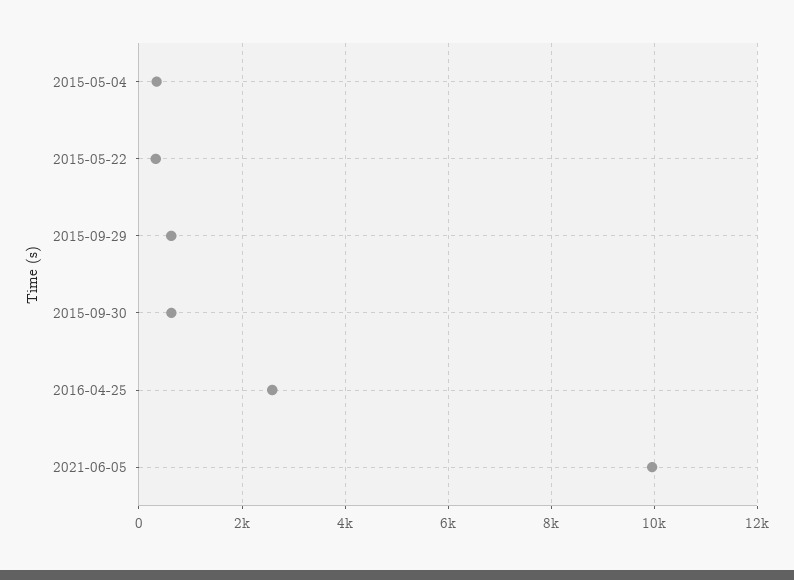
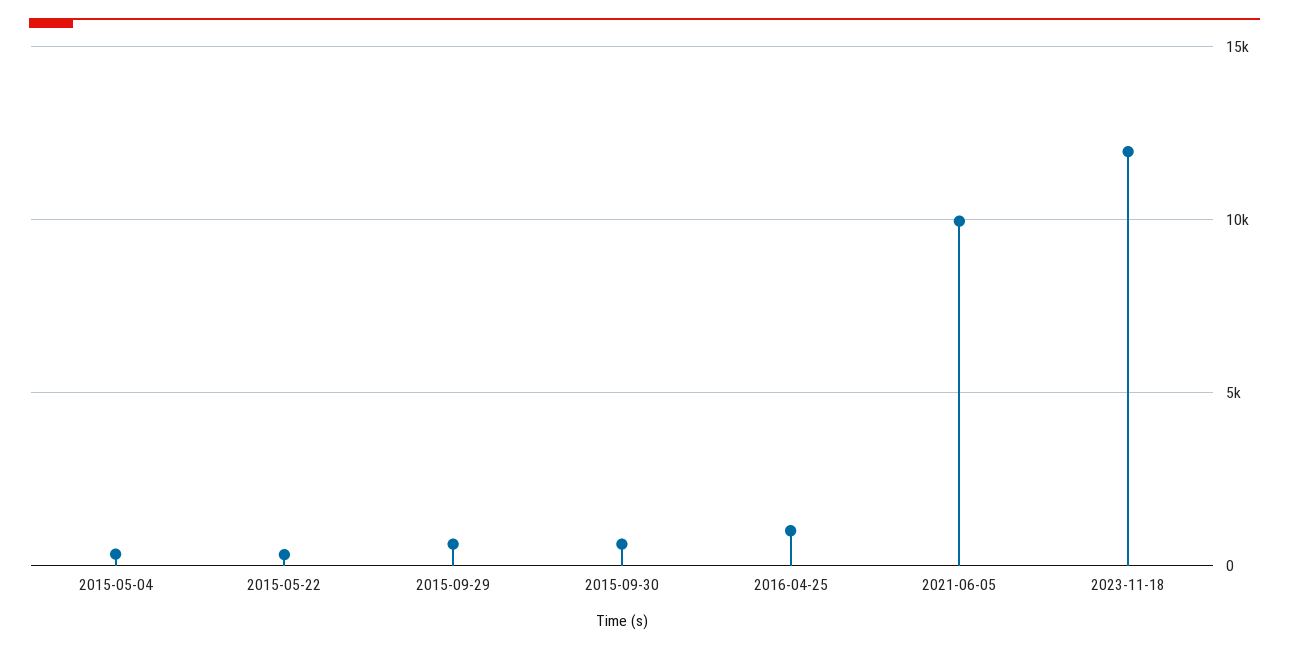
2016-04-25: 2600 -> 1000
2023-11-18: none -> 12000

